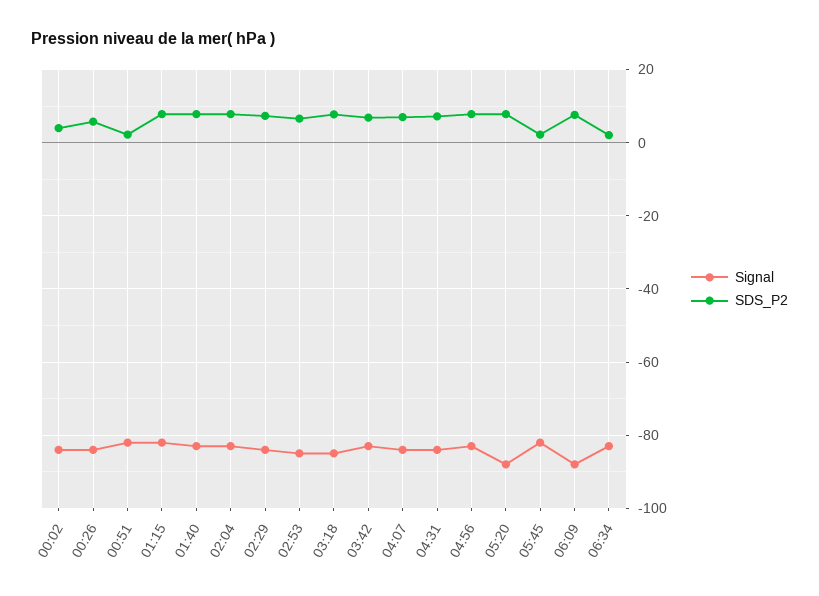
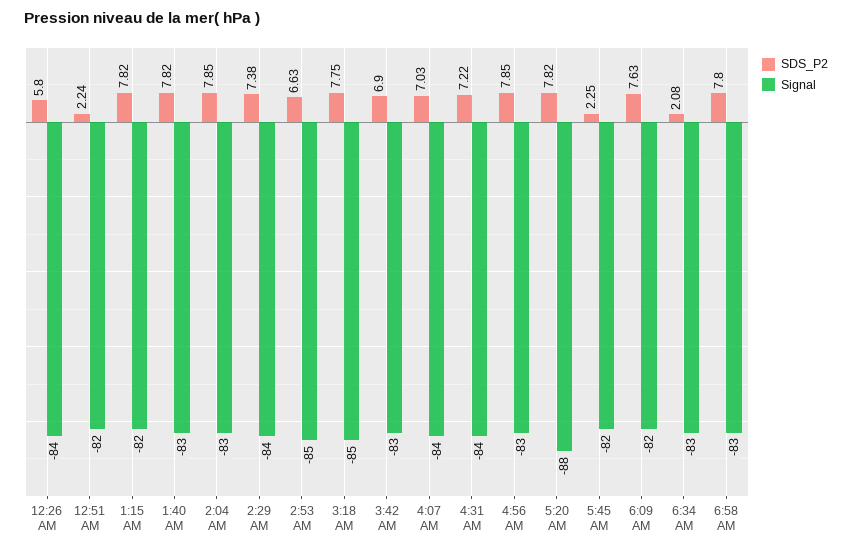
Signal, 00:02: -84 -> none
SDS_P2, 00:02: 4 -> none
Signal, 06:09: -88 -> -82
SDS_P2, 6:58 AM: none -> 7.8
Signal, 6:58 AM: none -> -83

